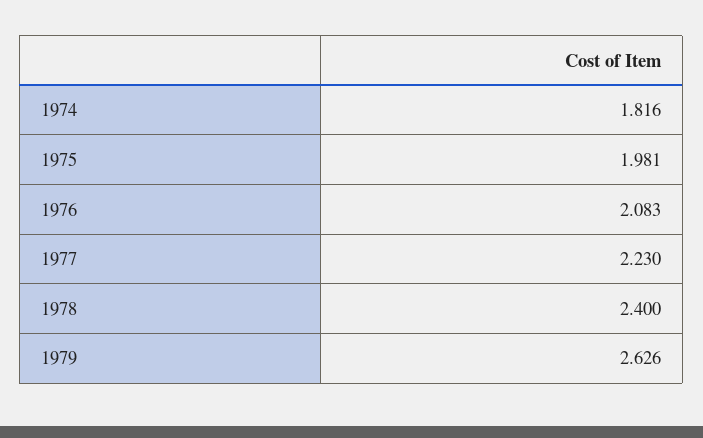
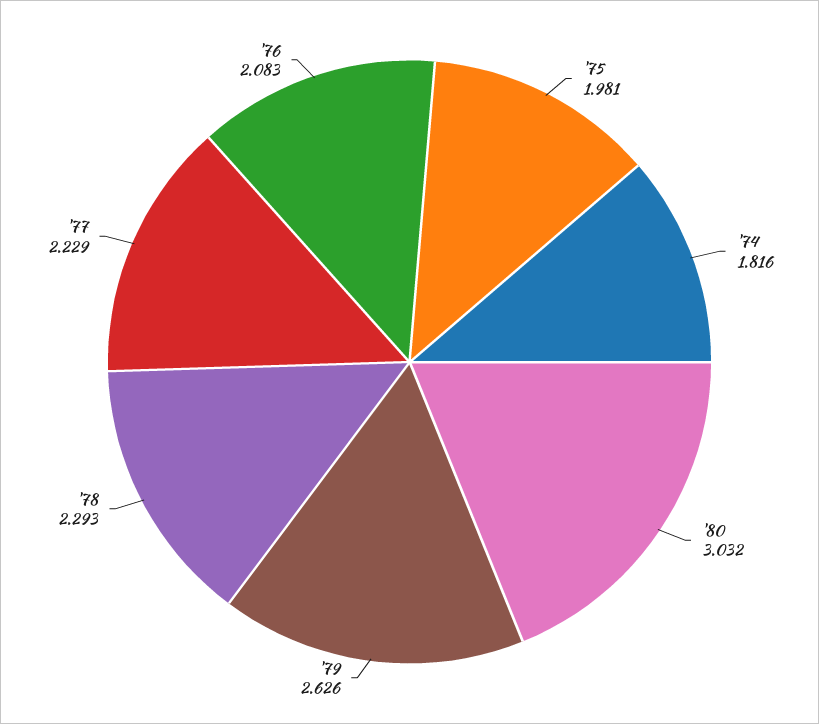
1977: 2.23 -> 2.229
1978: 2.4 -> 2.293
'80: none -> 3.032

